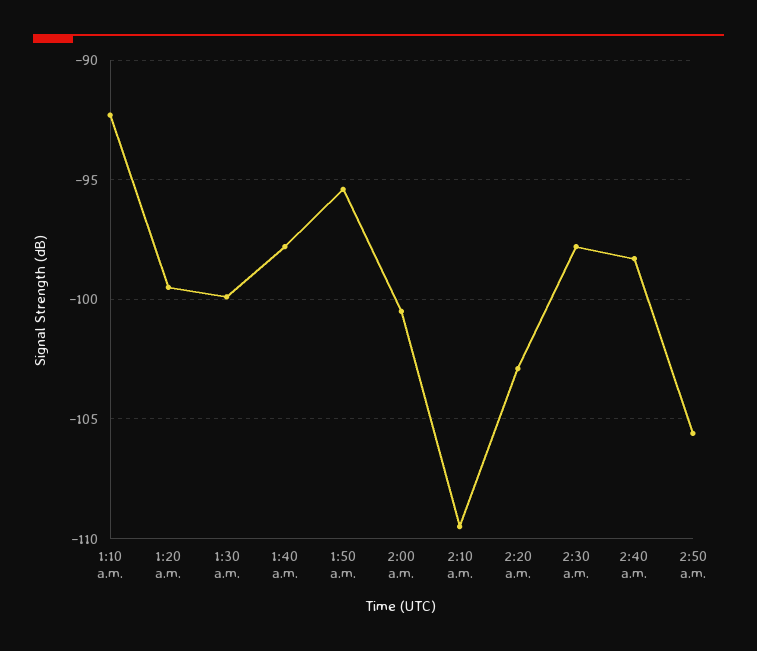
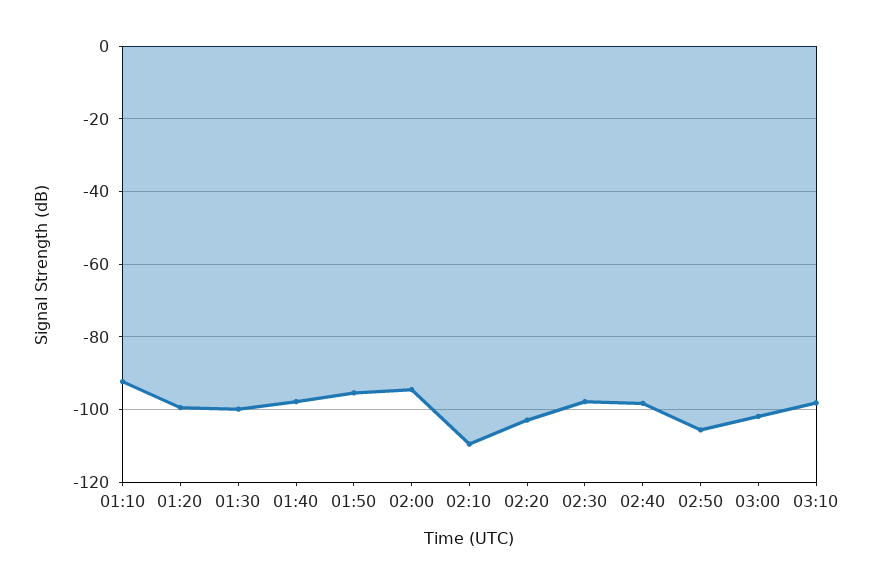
2:00 a.m.: -100.5 -> -94
03:00: none -> -102
03:10: none -> -98

